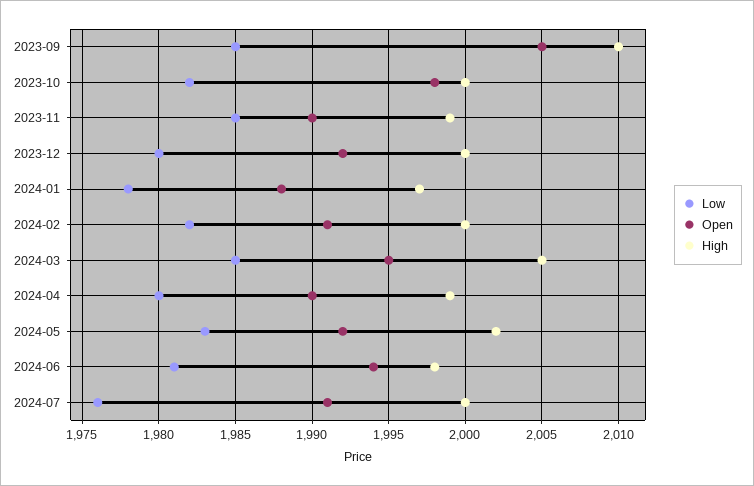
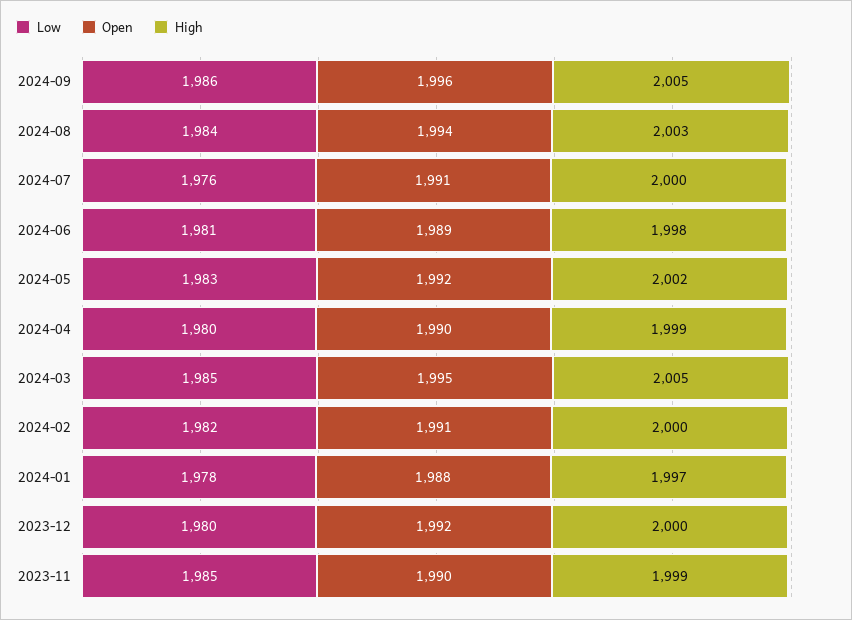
Low, 2023-09: 1985 -> none
Open, 2023-09: 2005 -> none
High, 2023-09: 2010 -> none
Low, 2023-10: 1982 -> none
Open, 2023-10: 1998 -> none
High, 2023-10: 2000 -> none
Open, 2024-06: 1994 -> 1989
Low, 2024-09: none -> 1986
Open, 2024-09: none -> 1996
High, 2024-09: none -> 2005
Low, 2024-08: none -> 1984
Open, 2024-08: none -> 1994
High, 2024-08: none -> 2003

